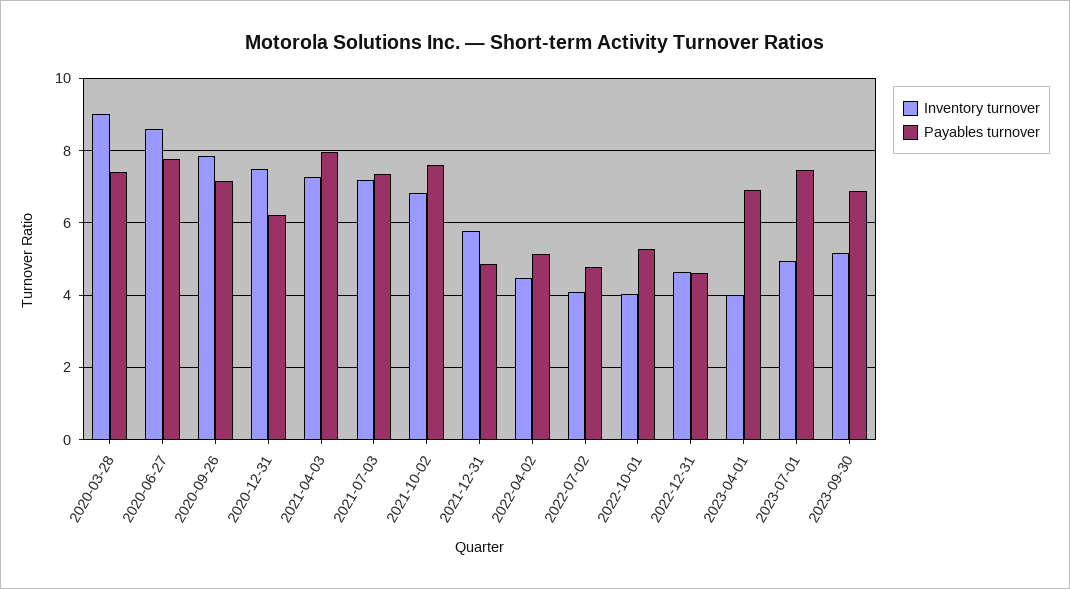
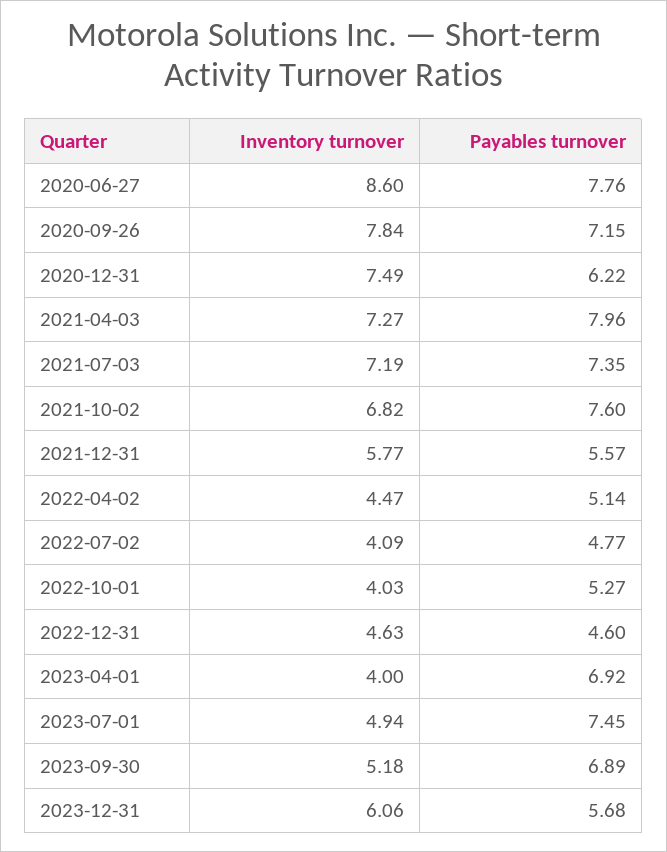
Inventory turnover, 2020-03-28: 9 -> none
Payables turnover, 2020-03-28: 7.4 -> none
Payables turnover, 2021-12-31: 4.8 -> 5.57
Inventory turnover, 2023-12-31: none -> 6.06
Payables turnover, 2023-12-31: none -> 5.68

